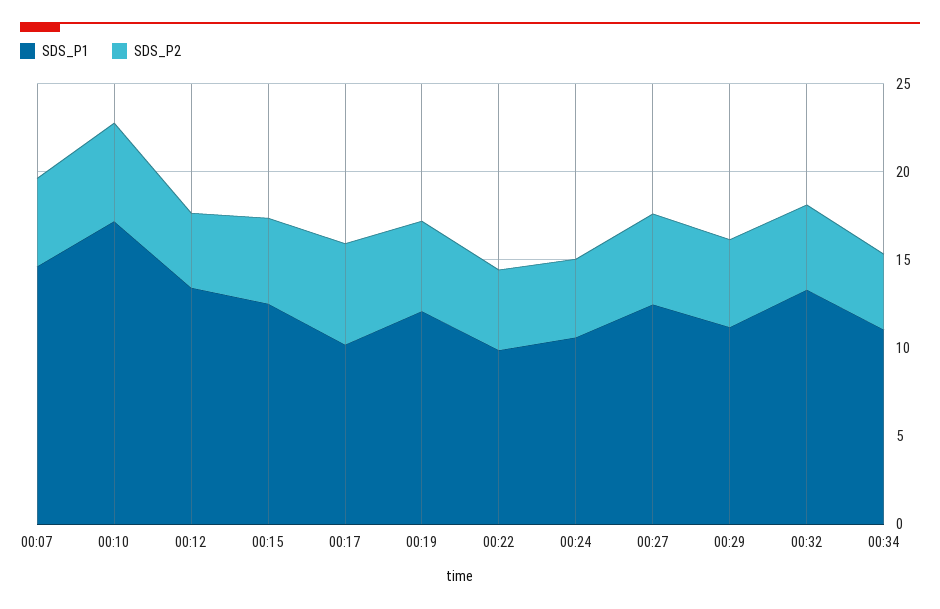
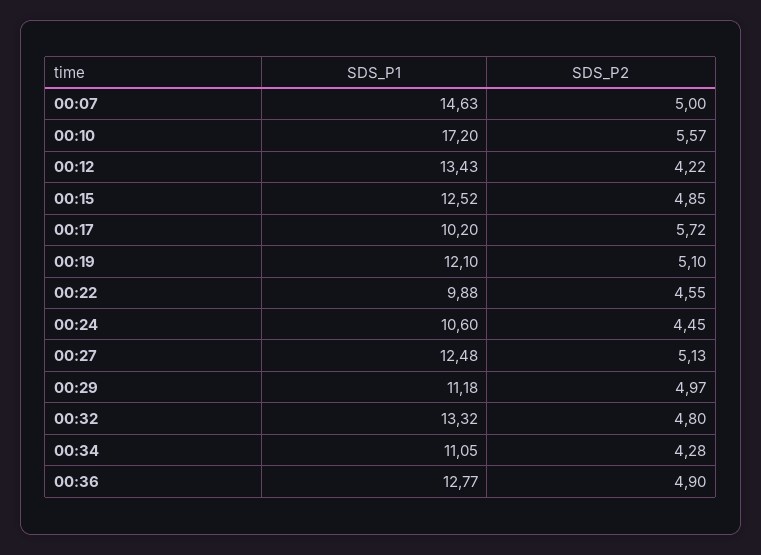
SDS_P1, 00:36: none -> 12.77
SDS_P2, 00:36: none -> 4.9

